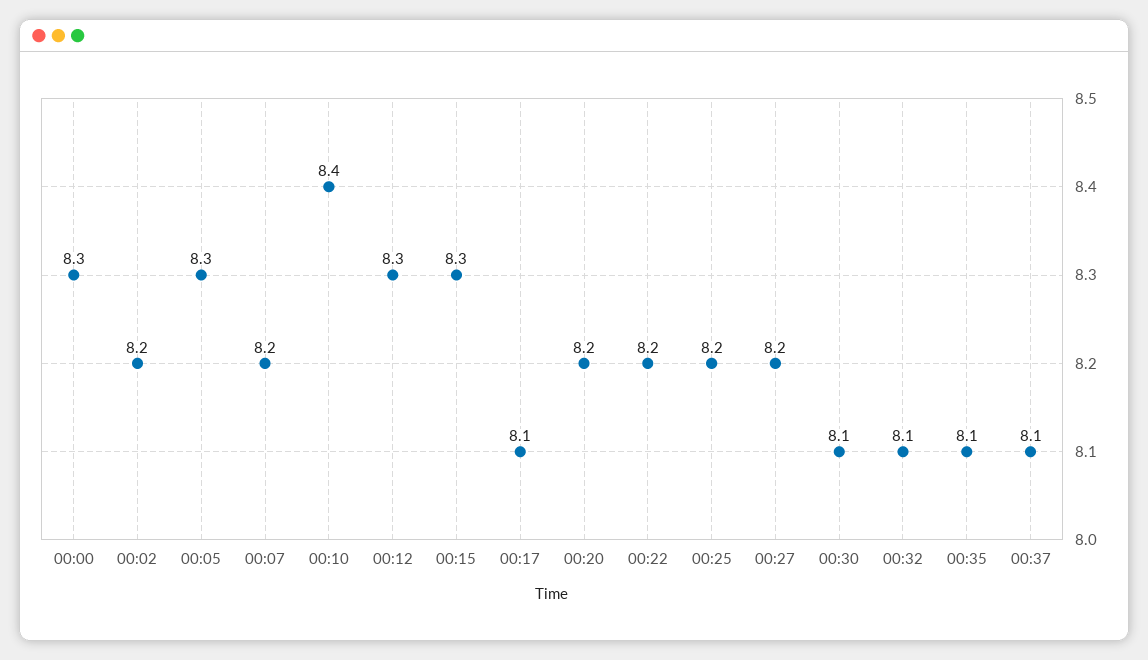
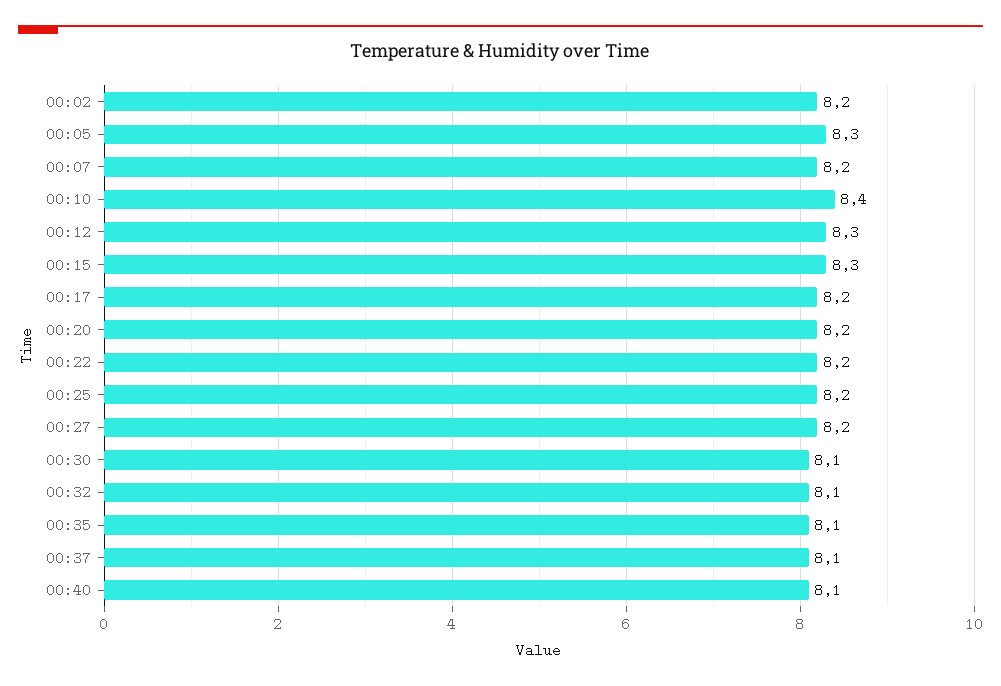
00:00: 8.3 -> none
00:17: 8.1 -> 8.2
00:40: none -> 8.1

